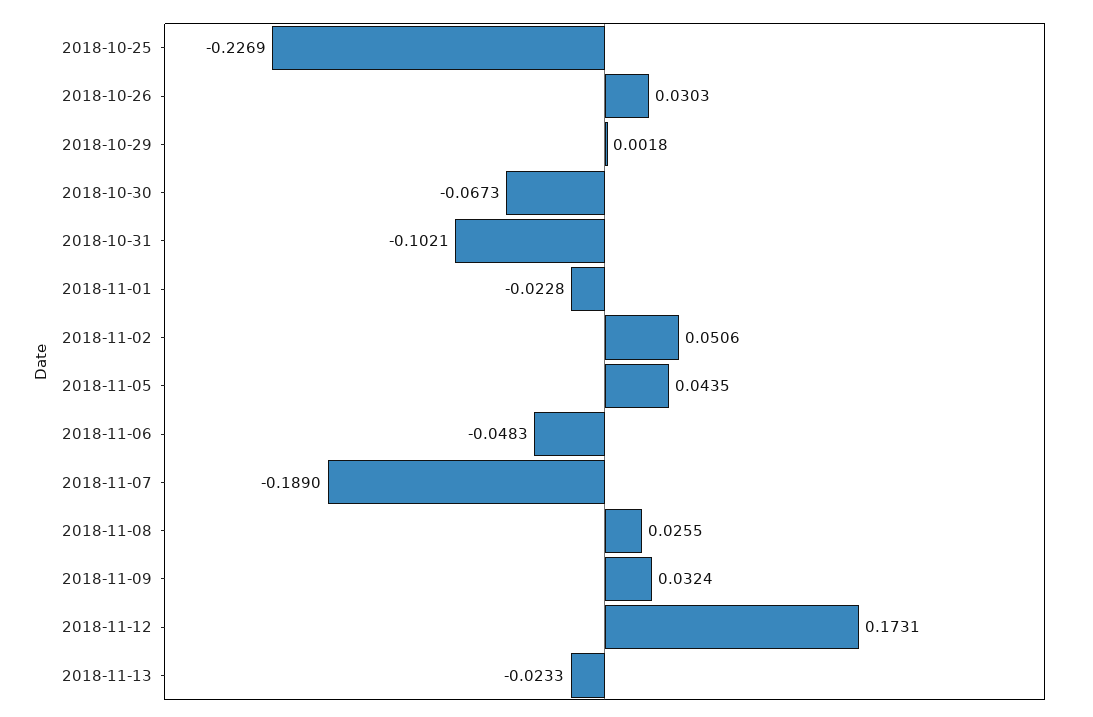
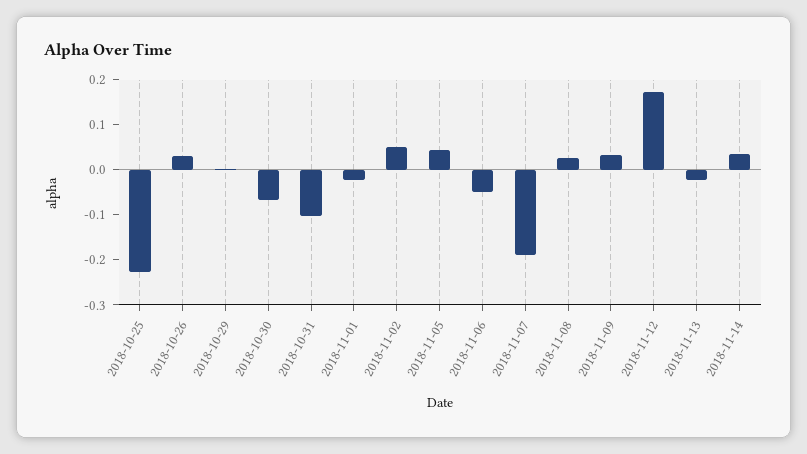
2018-11-14: none -> 0.04

